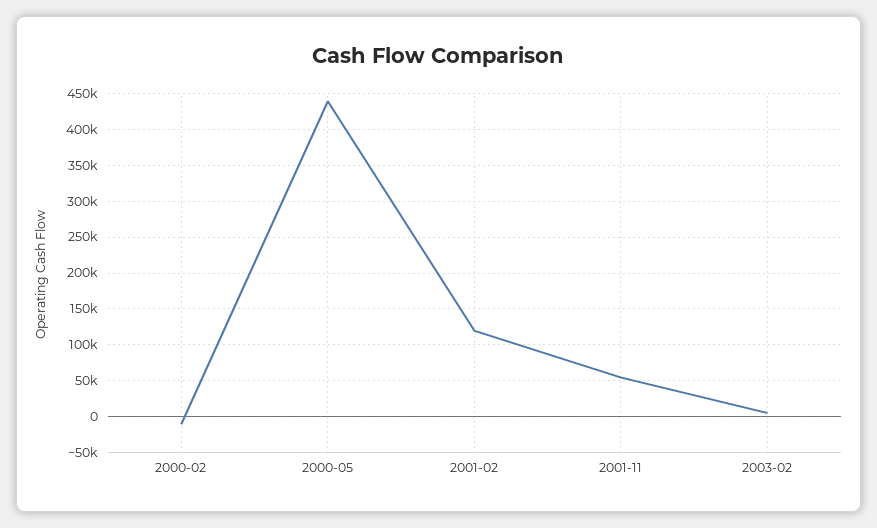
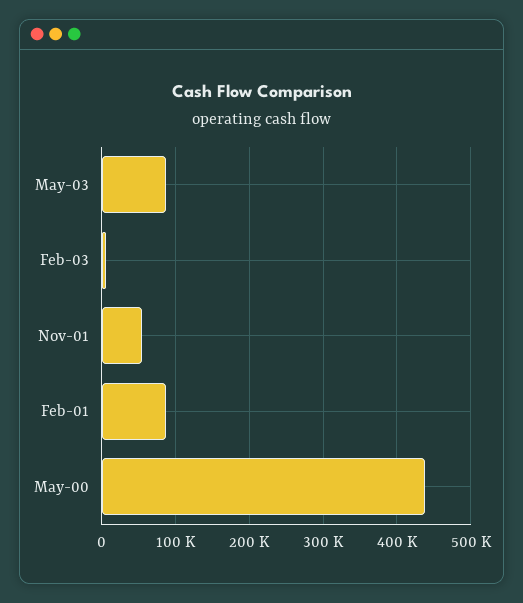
2000-02: -10000 -> none
2001-02: 120000 -> 90000
May-03: none -> 90000

